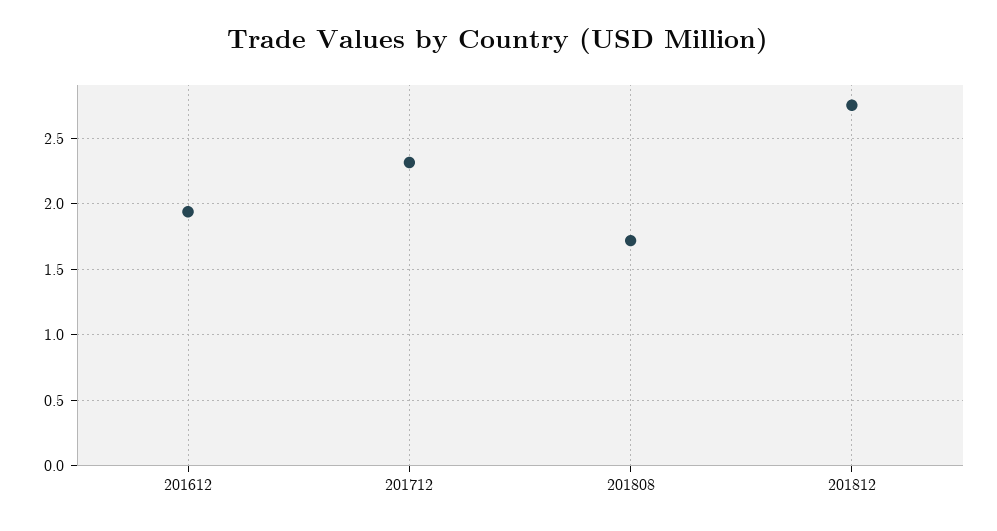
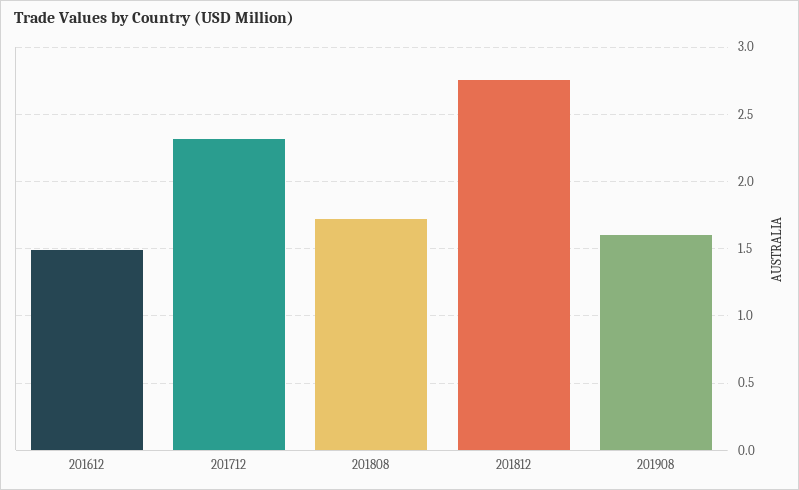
201612: 1.95 -> 1.5
201908: none -> 1.6

